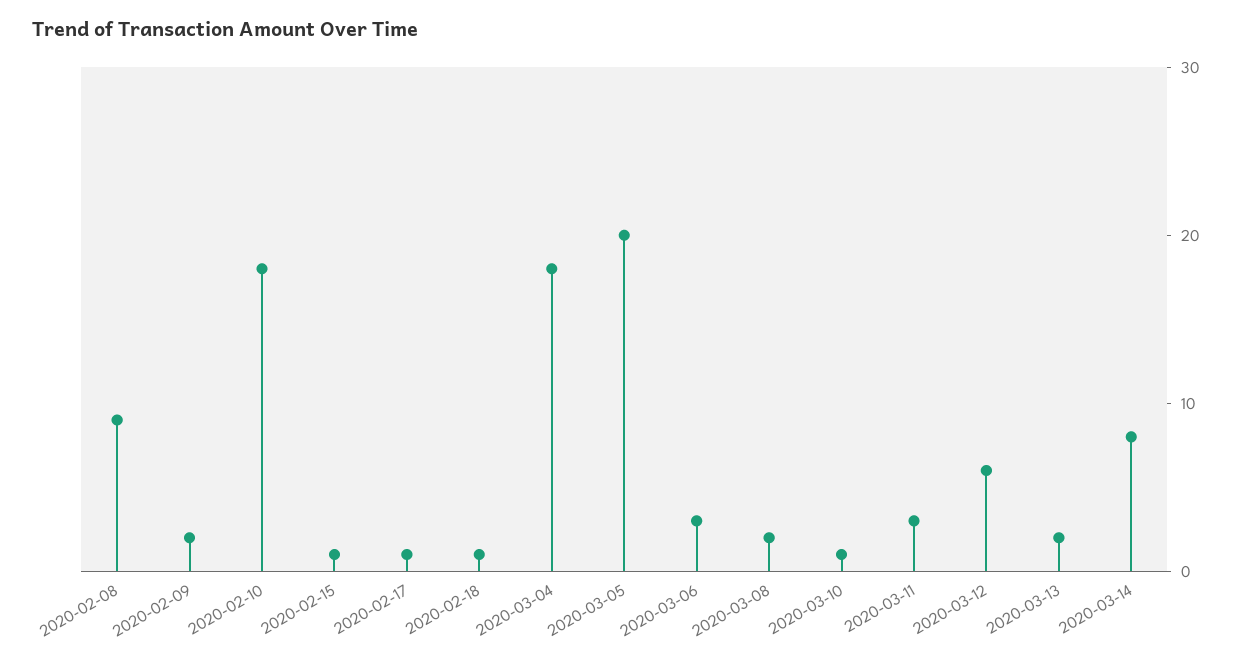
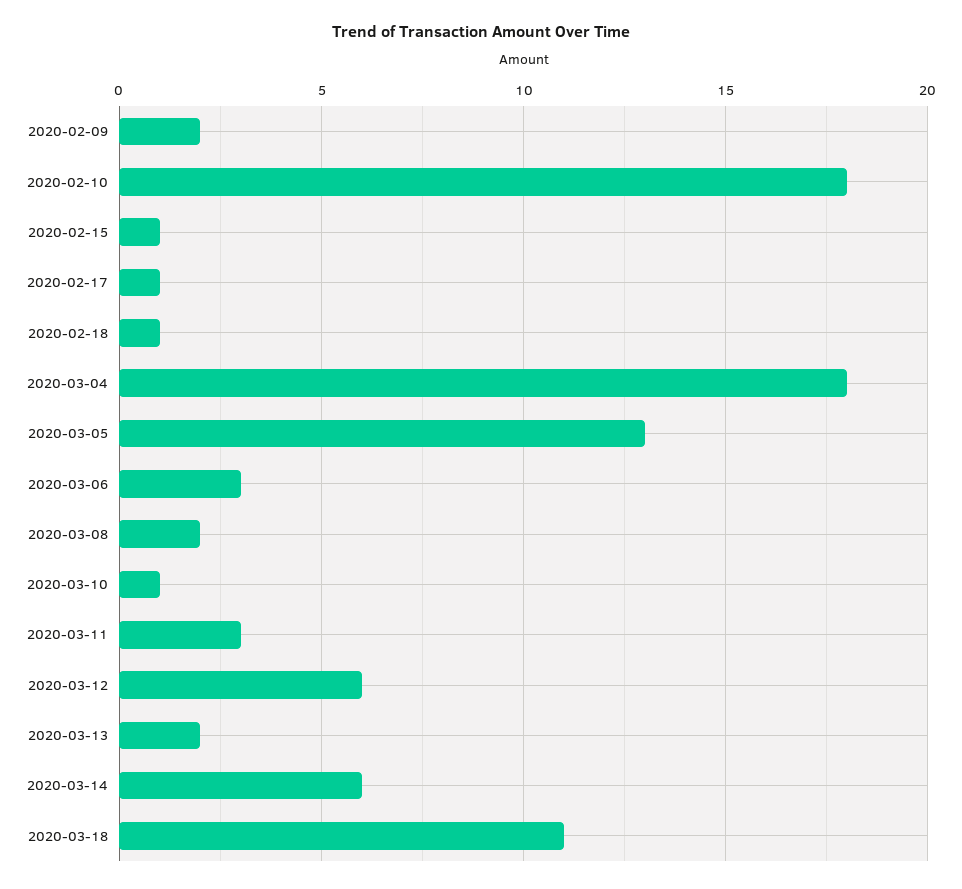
2020-02-08: 9 -> none
2020-03-05: 20 -> 13
2020-03-14: 8 -> 6
2020-03-18: none -> 11

